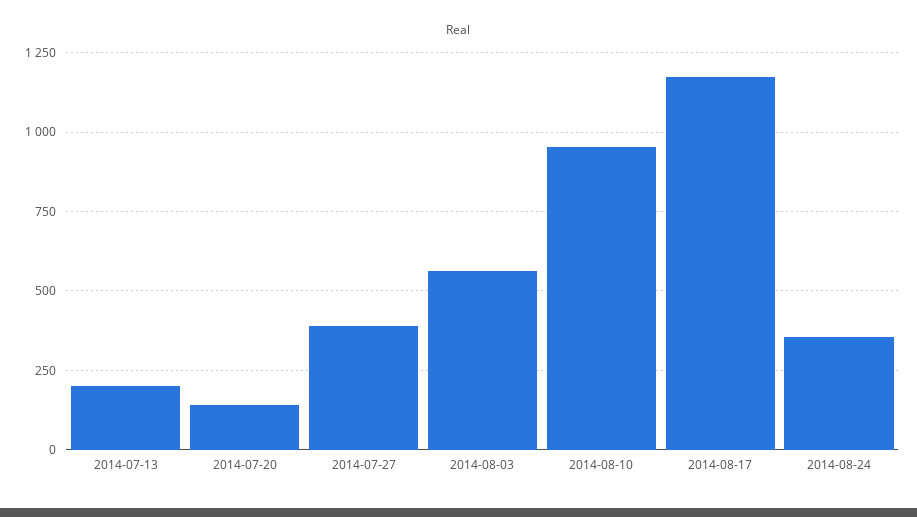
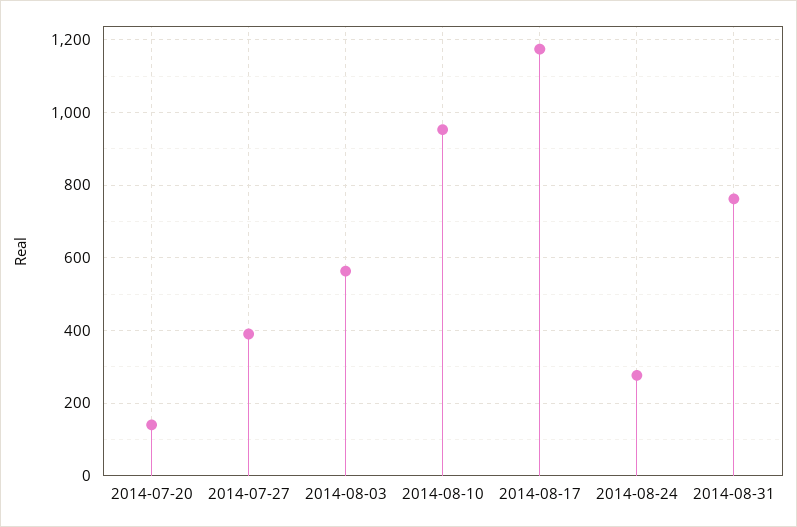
2014-07-13: 200 -> none
2014-08-24: 350 -> 280
2014-08-31: none -> 760

